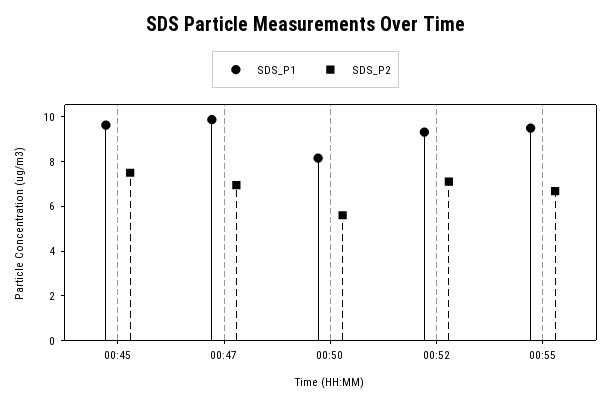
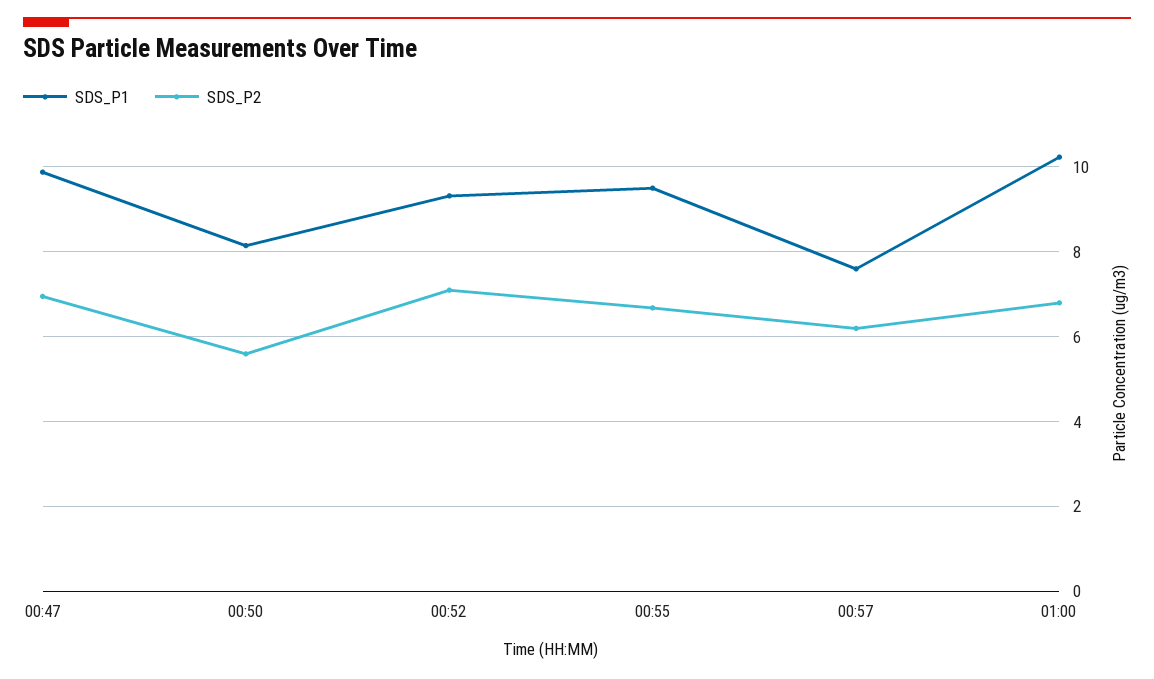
SDS_P1, 00:45: 9.5 -> none
SDS_P2, 00:45: 7.5 -> none
SDS_P1, 00:57: none -> 7.6
SDS_P2, 00:57: none -> 6.2
SDS_P1, 01:00: none -> 10.2
SDS_P2, 01:00: none -> 6.8

